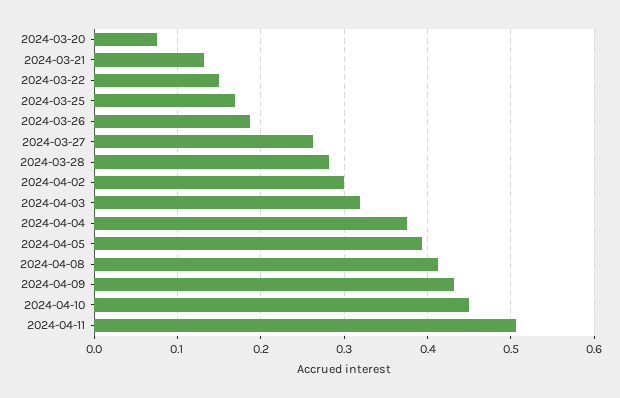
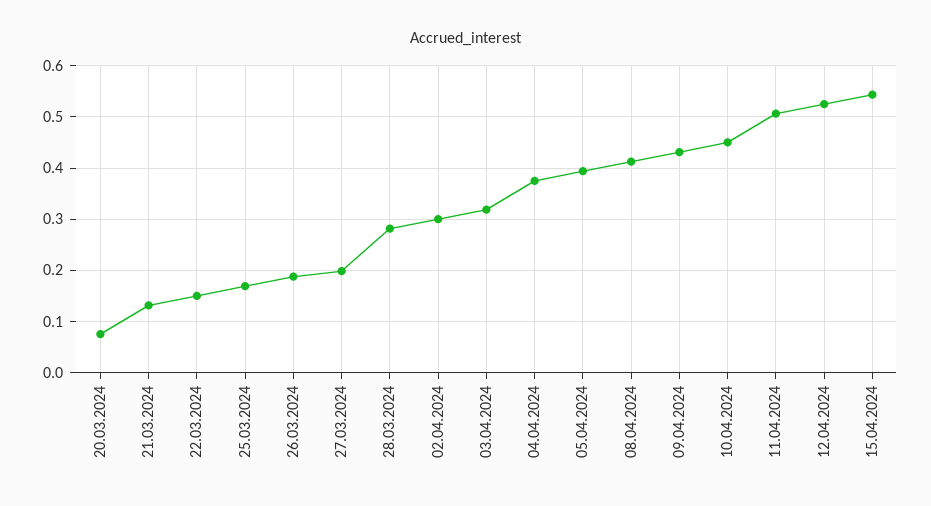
2024-03-27: 0.26 -> 0.2
12.04.2024: none -> 0.52
15.04.2024: none -> 0.54

